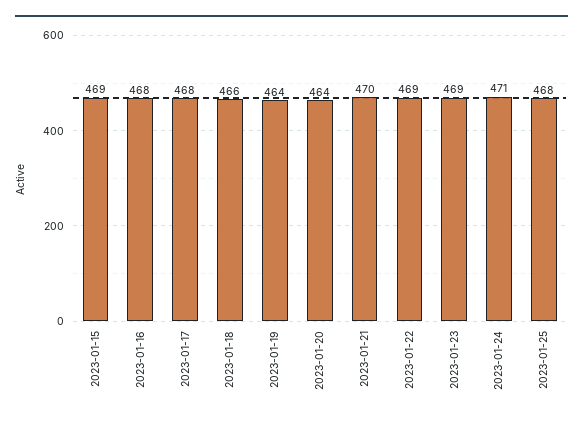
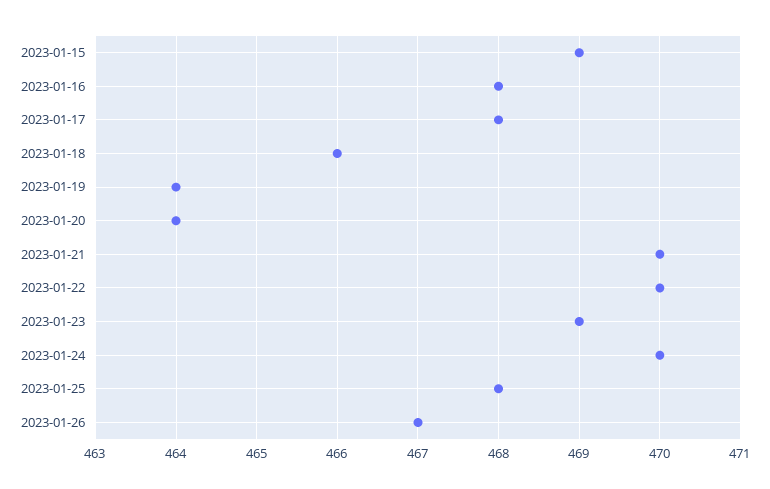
2023-01-22: 469 -> 470
2023-01-24: 471 -> 470
2023-01-26: none -> 467

